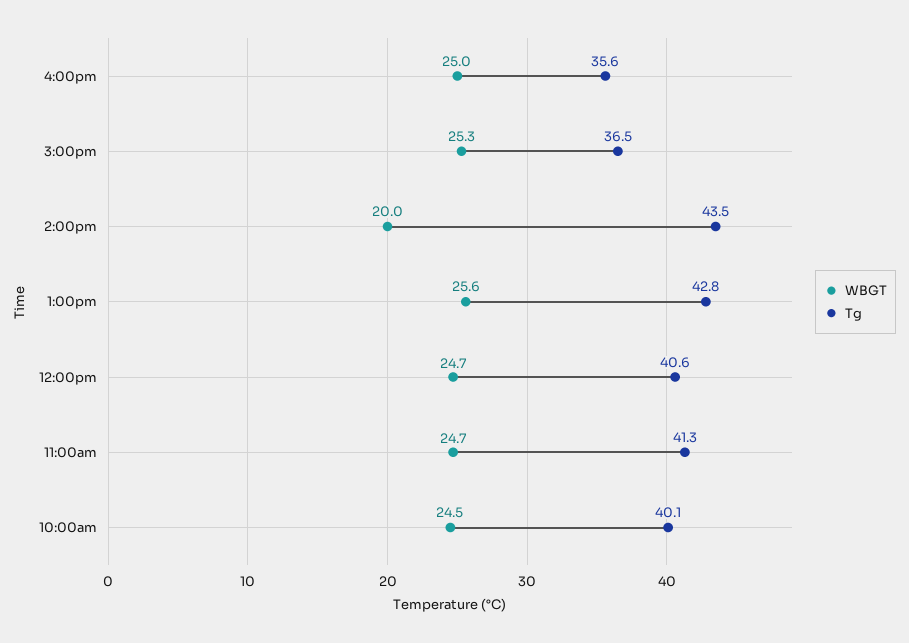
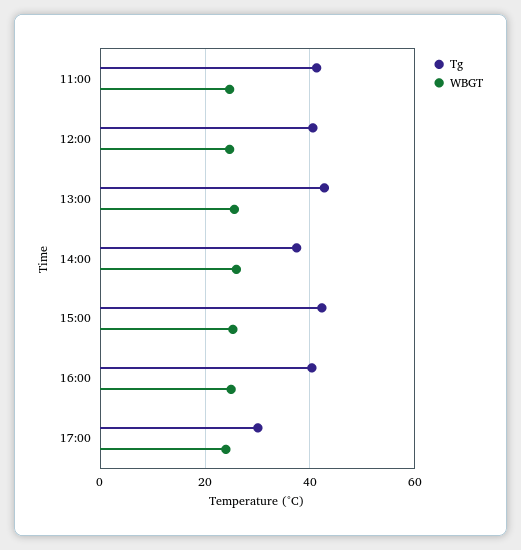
Tg, 4:00pm: 35.6 -> 40
Tg, 3:00pm: 36.5 -> 42
WBGT, 2:00pm: 20 -> 26
Tg, 2:00pm: 43.5 -> 38
WBGT, 10:00am: 24.5 -> none
Tg, 10:00am: 40.1 -> none
Tg, 17:00: none -> 30
WBGT, 17:00: none -> 24

